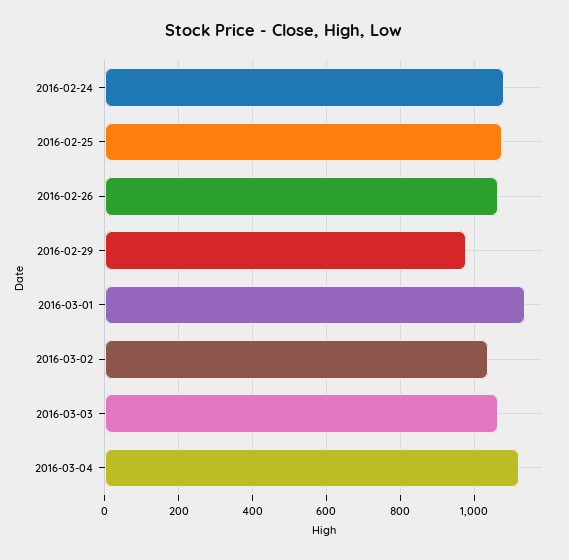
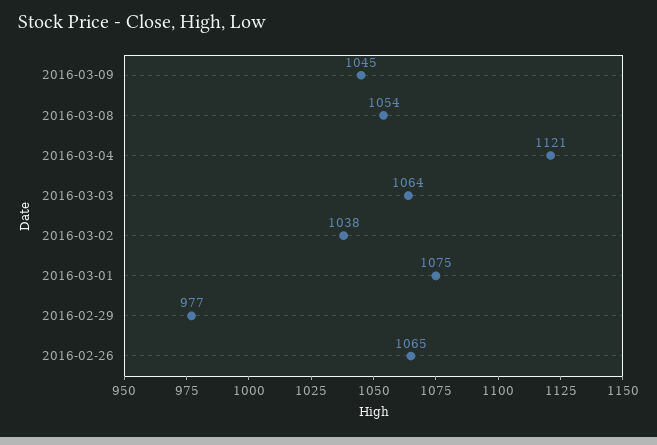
2016-02-24: 1080 -> none
2016-02-25: 1080 -> none
2016-03-01: 1140 -> 1075
2016-03-09: none -> 1045
2016-03-08: none -> 1054

